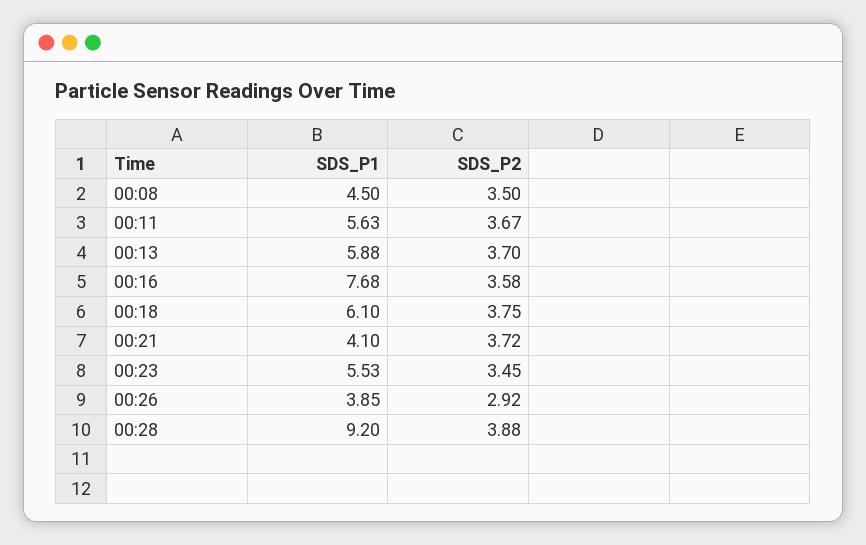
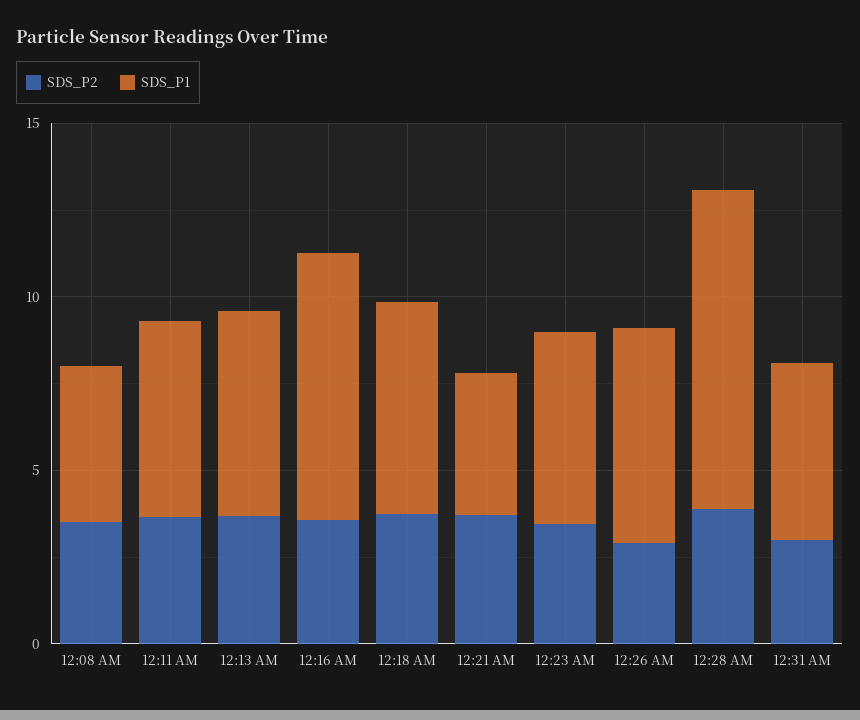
SDS_P1, 00:26: 3.85 -> 6
SDS_P2, 12:31 AM: none -> 3
SDS_P1, 12:31 AM: none -> 5

